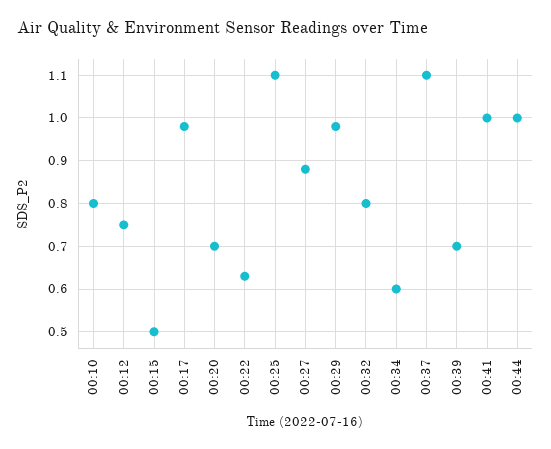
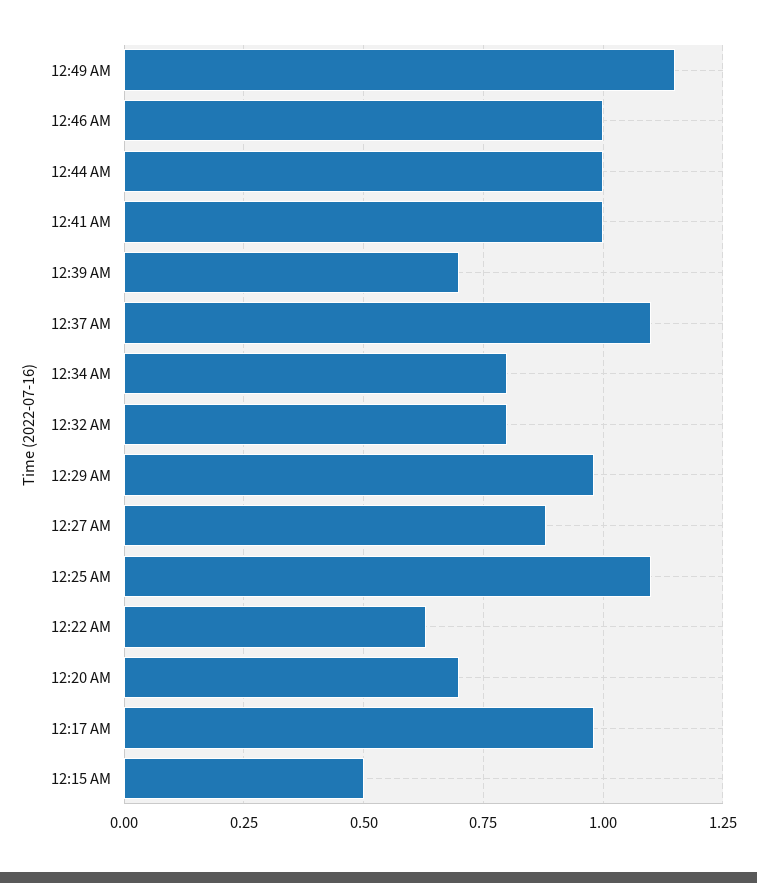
00:10: 0.8 -> none
00:12: 0.75 -> none
00:34: 0.6 -> 0.8
12:49 AM: none -> 1.15
12:46 AM: none -> 1

